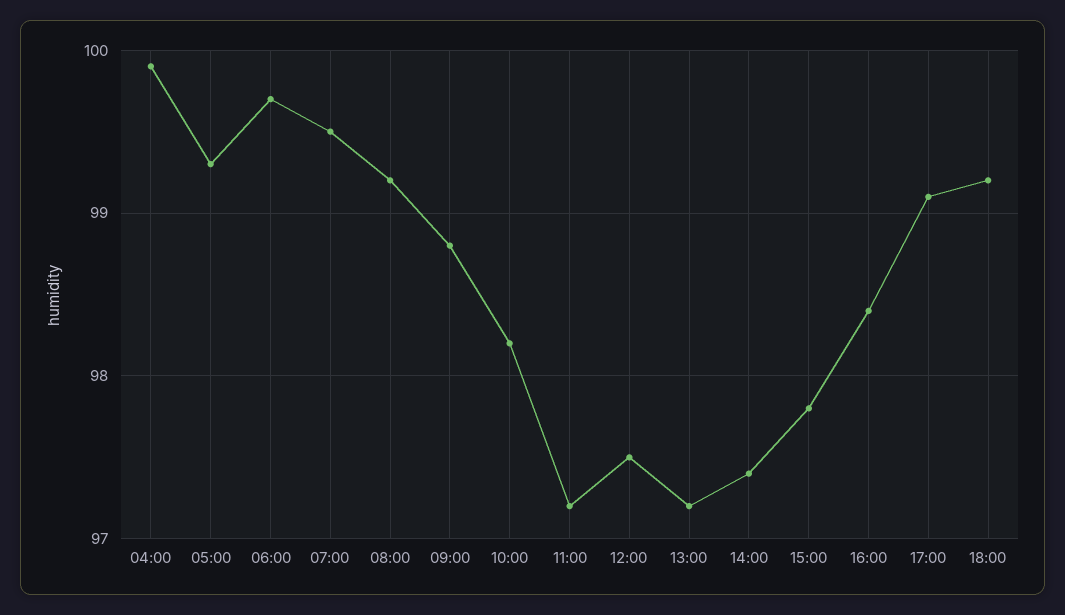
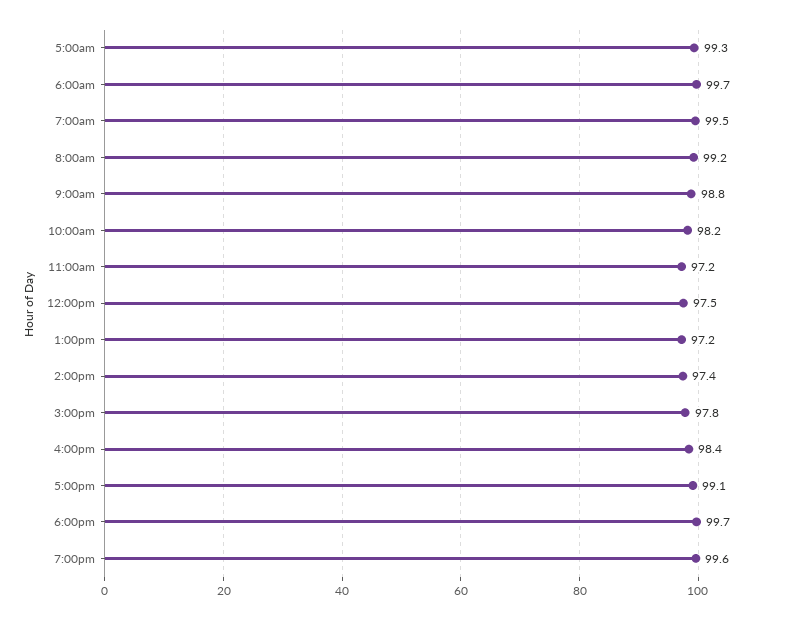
04:00: 99.9 -> none
18:00: 99.2 -> 99.7
7:00pm: none -> 99.6

